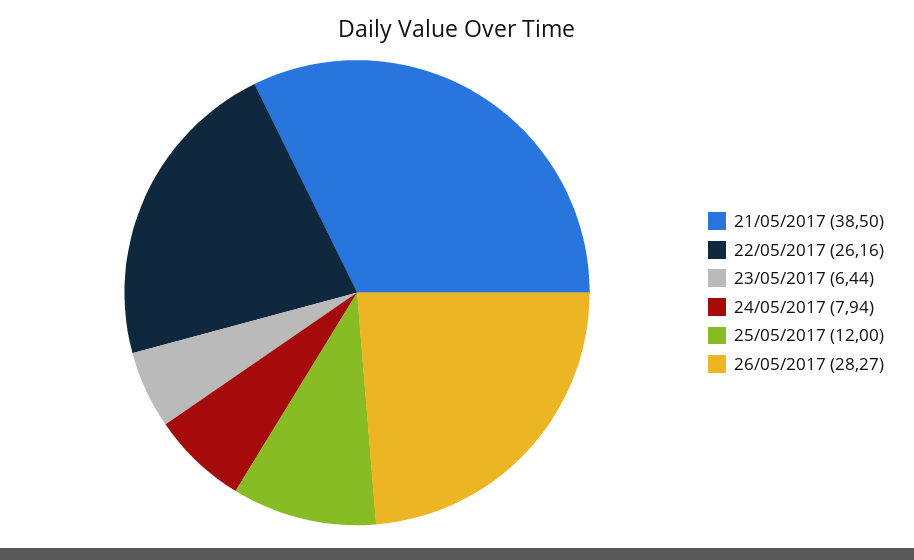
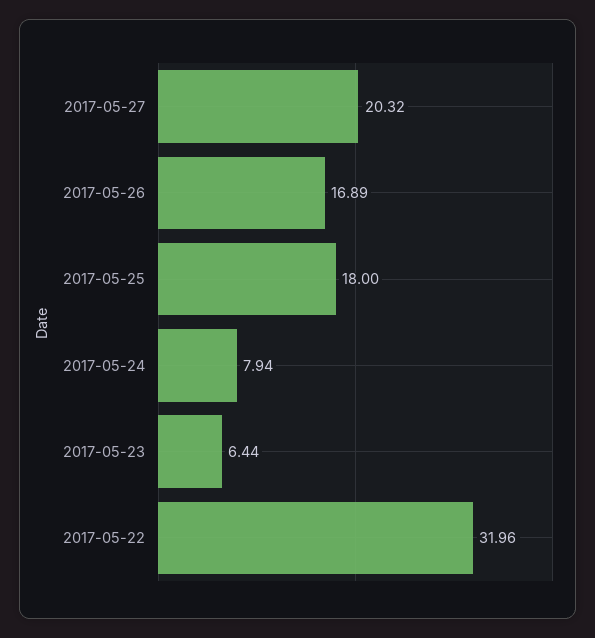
21/05/2017: 38.5 -> none
22/05/2017: 26.16 -> 31.96
25/05/2017: 12 -> 18
26/05/2017: 28.27 -> 16.89
2017-05-27: none -> 20.32

